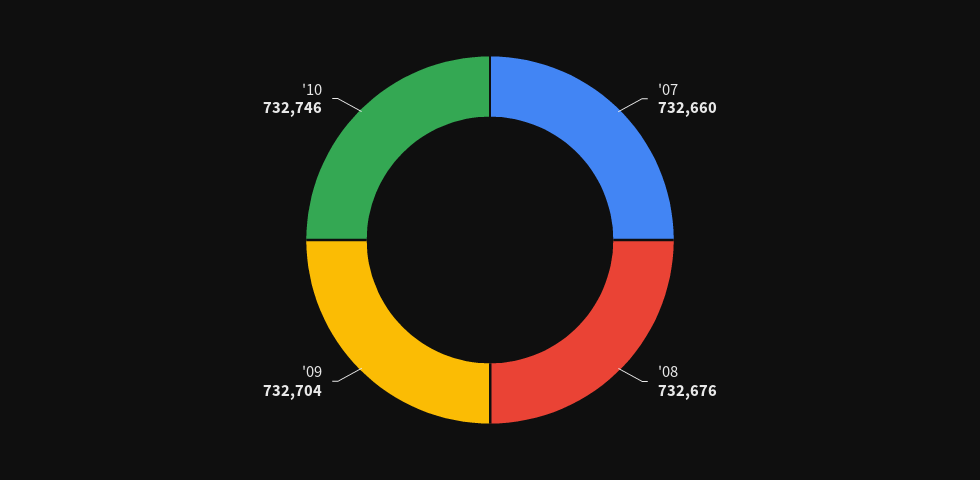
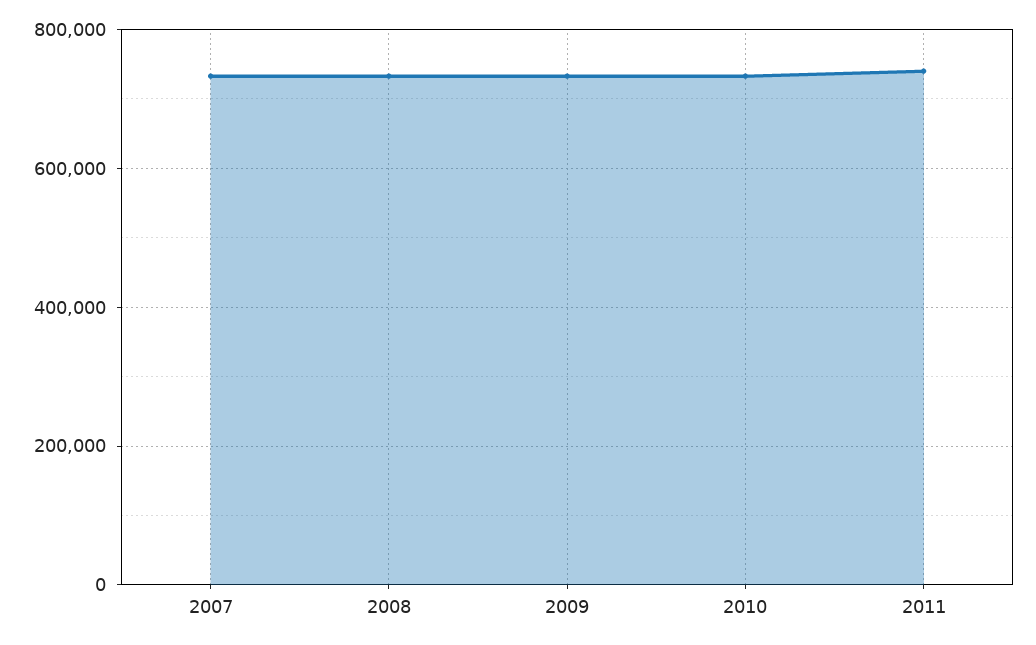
2011: none -> 740000

